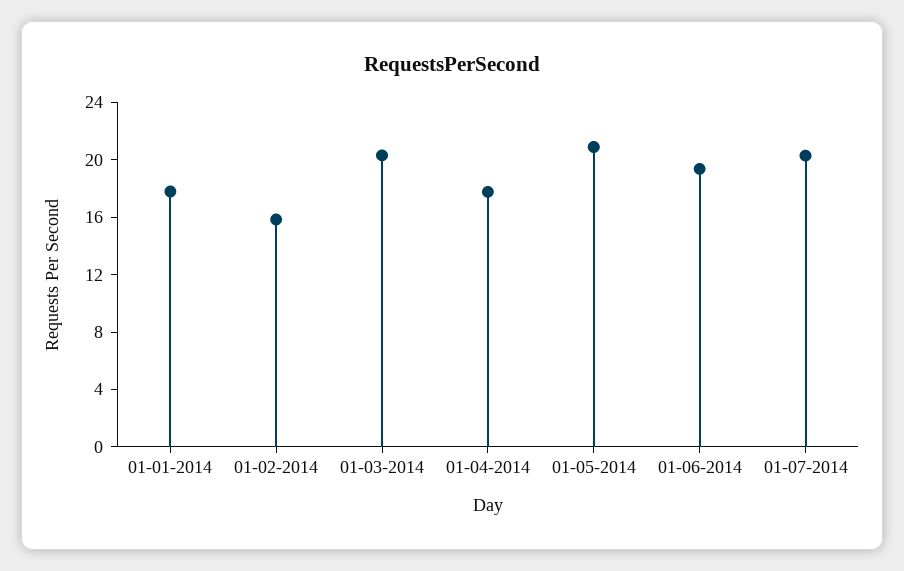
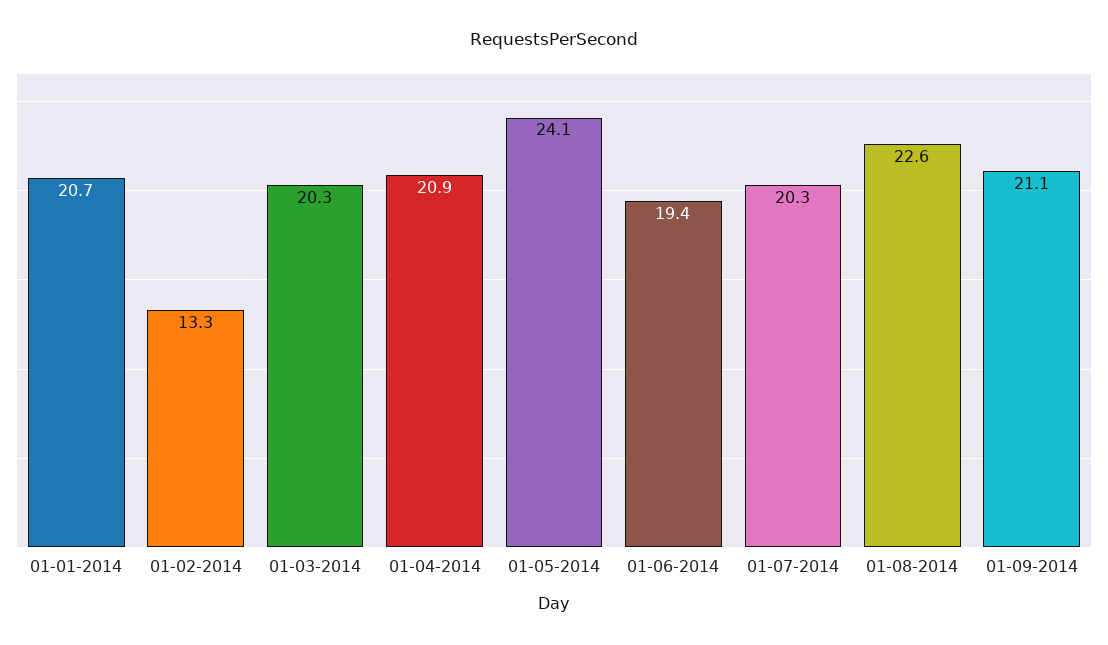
01-01-2014: 18 -> 20.7
01-02-2014: 16 -> 13.3
01-04-2014: 18 -> 20.9
01-05-2014: 21 -> 24.1
01-08-2014: none -> 22.6
01-09-2014: none -> 21.1

